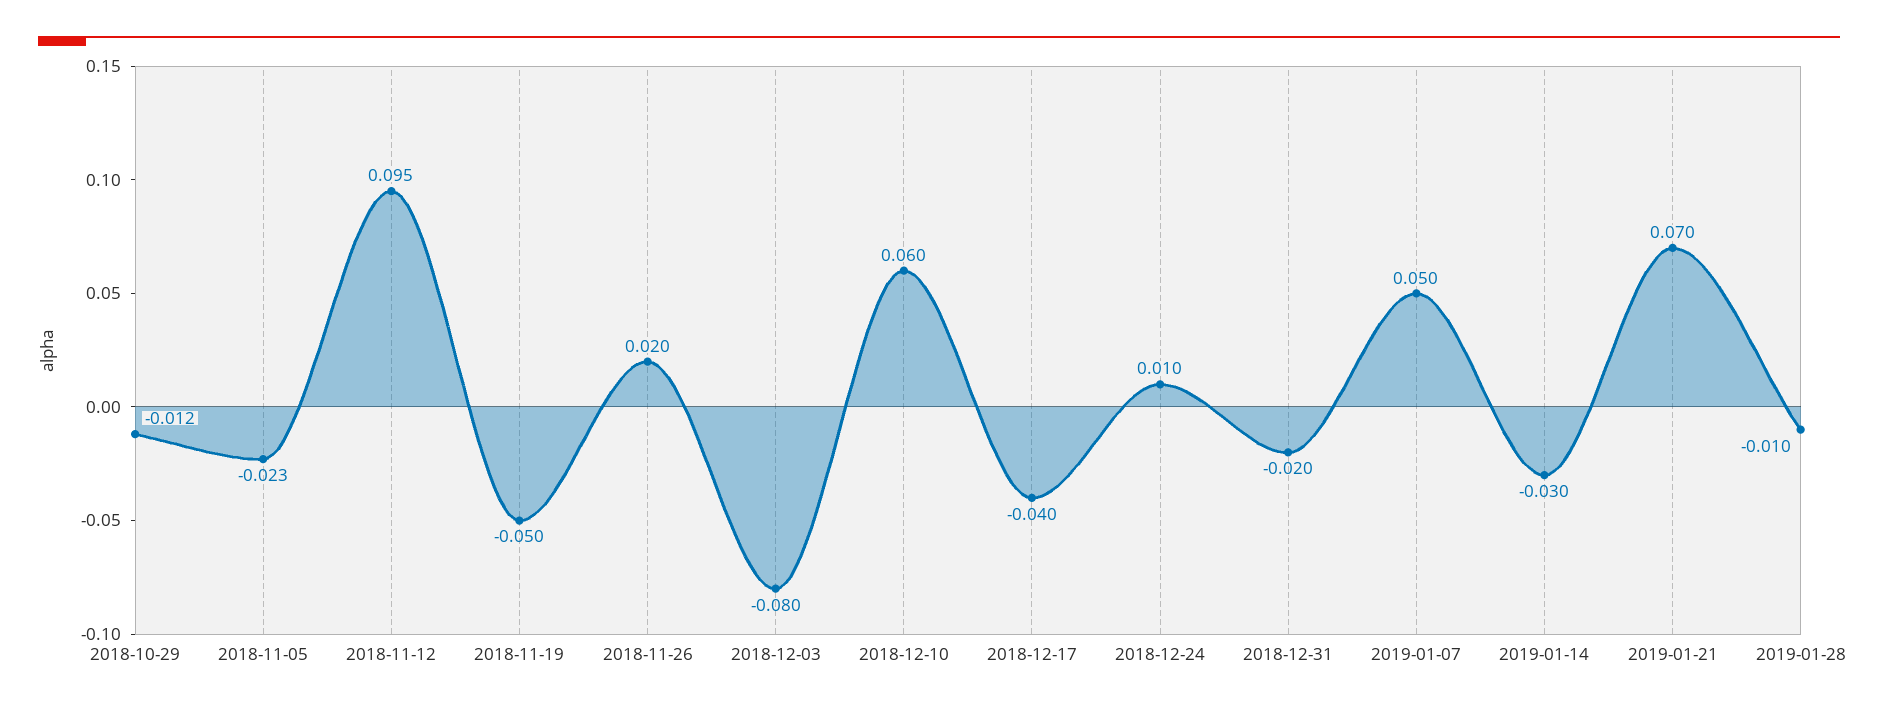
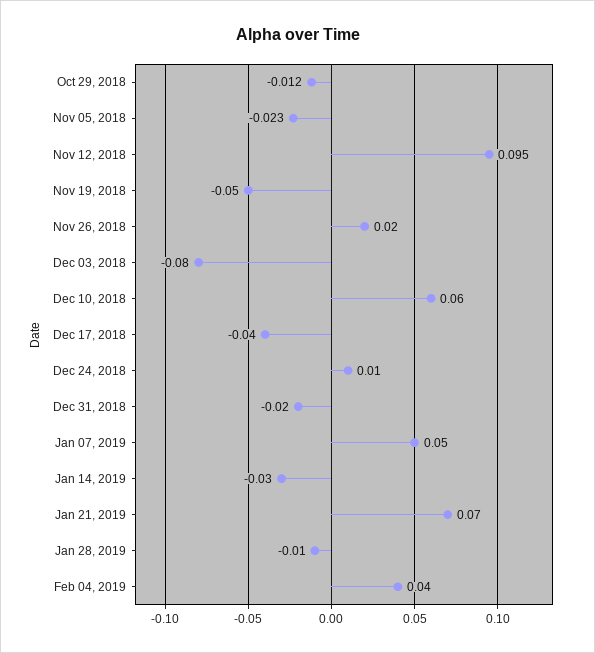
Feb 04, 2019: none -> 0.04

